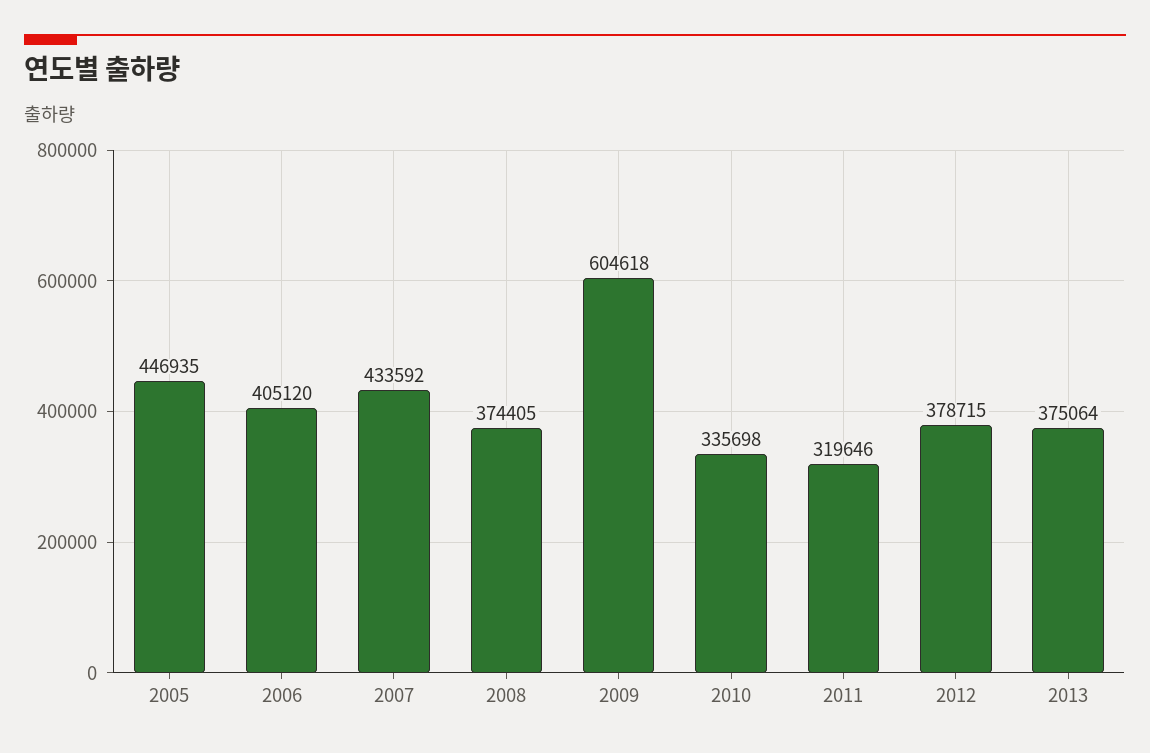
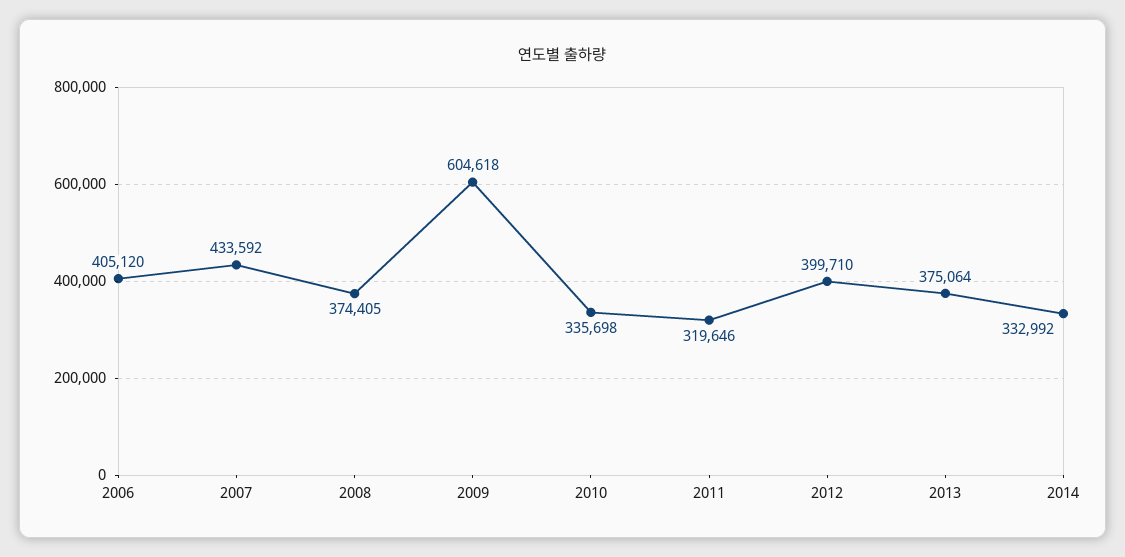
2005: 446935 -> none
2012: 378715 -> 399710
2014: none -> 332992

